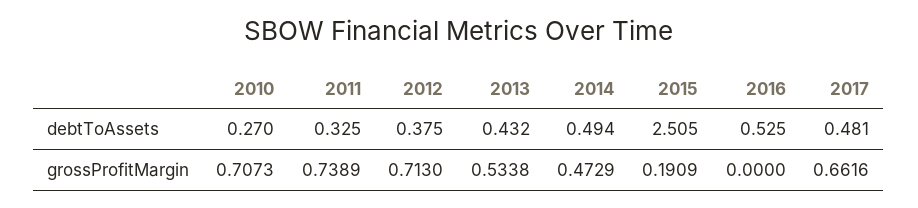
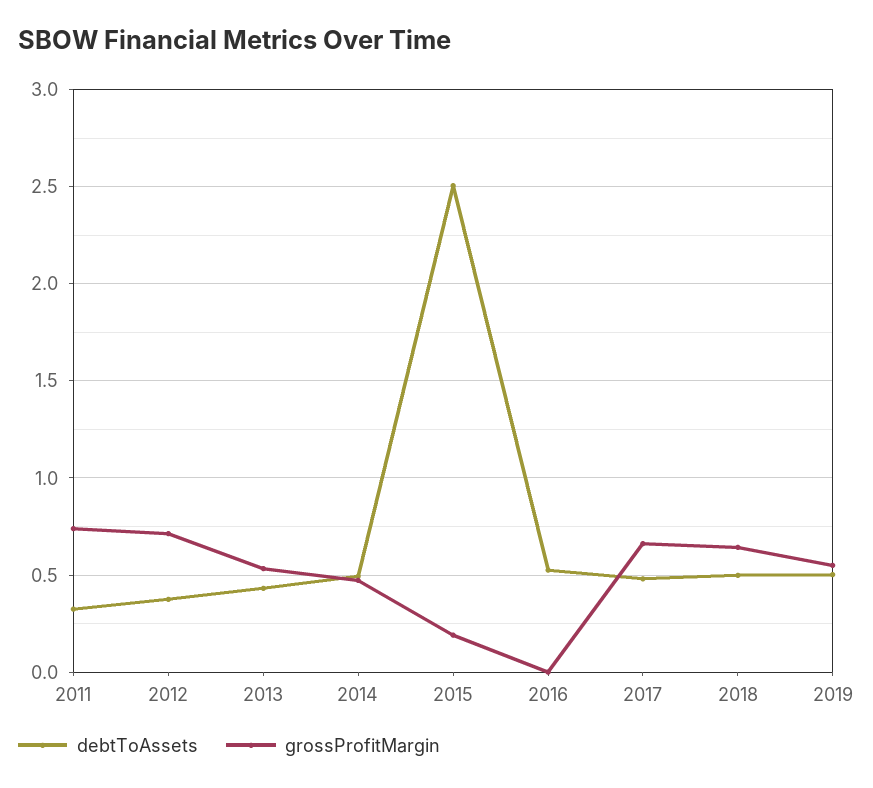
debtToAssets, 2010: 0.27 -> none
grossProfitMargin, 2010: 0.7073 -> none
debtToAssets, 2018: none -> 0.5
grossProfitMargin, 2018: none -> 0.65
debtToAssets, 2019: none -> 0.5
grossProfitMargin, 2019: none -> 0.55

